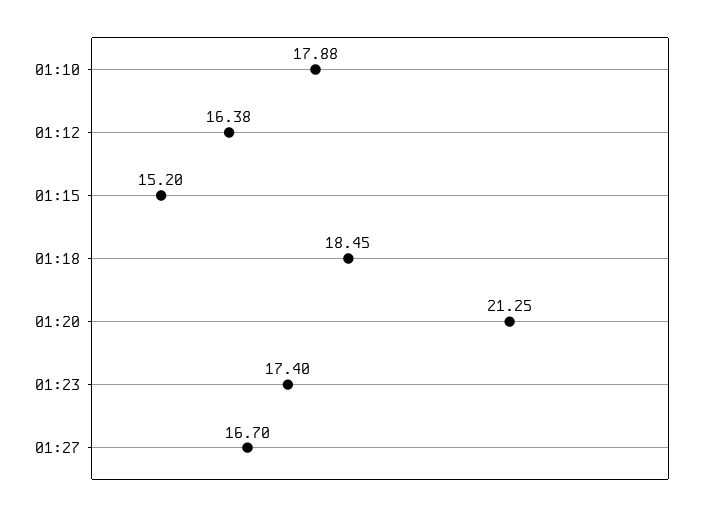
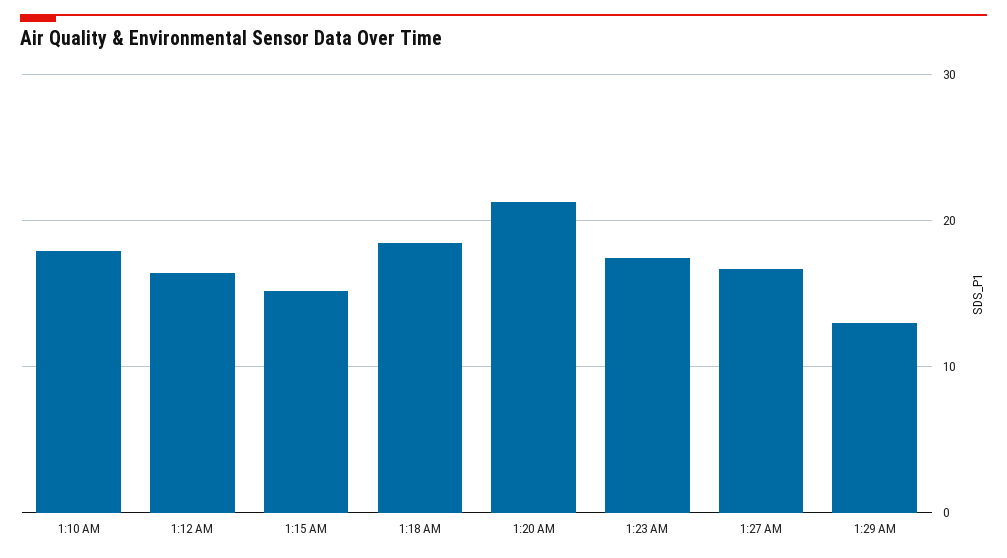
1:29 AM: none -> 13

